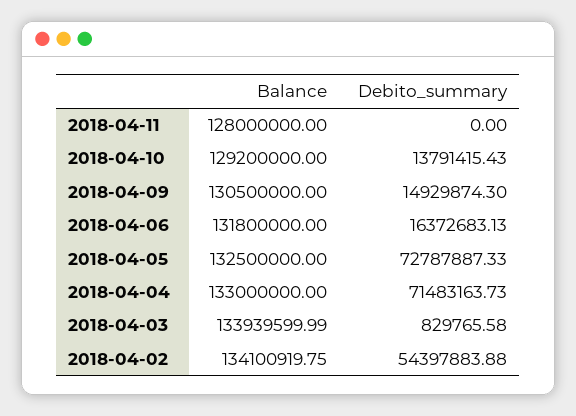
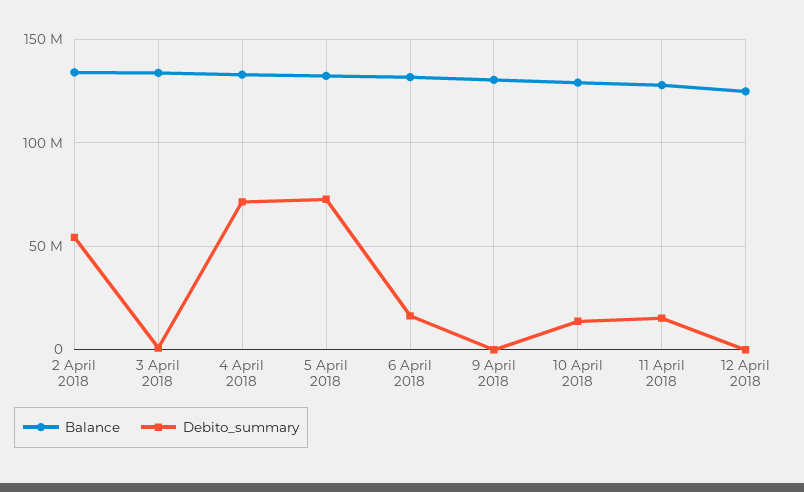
Debito_summary, 2018-04-11: 0 -> 15000000
Debito_summary, 2018-04-09: 14929874.3 -> 0
Balance, 12 April 2018: none -> 125000000
Debito_summary, 12 April 2018: none -> 0

